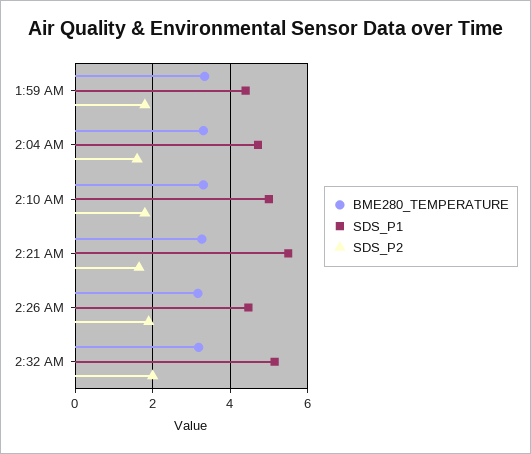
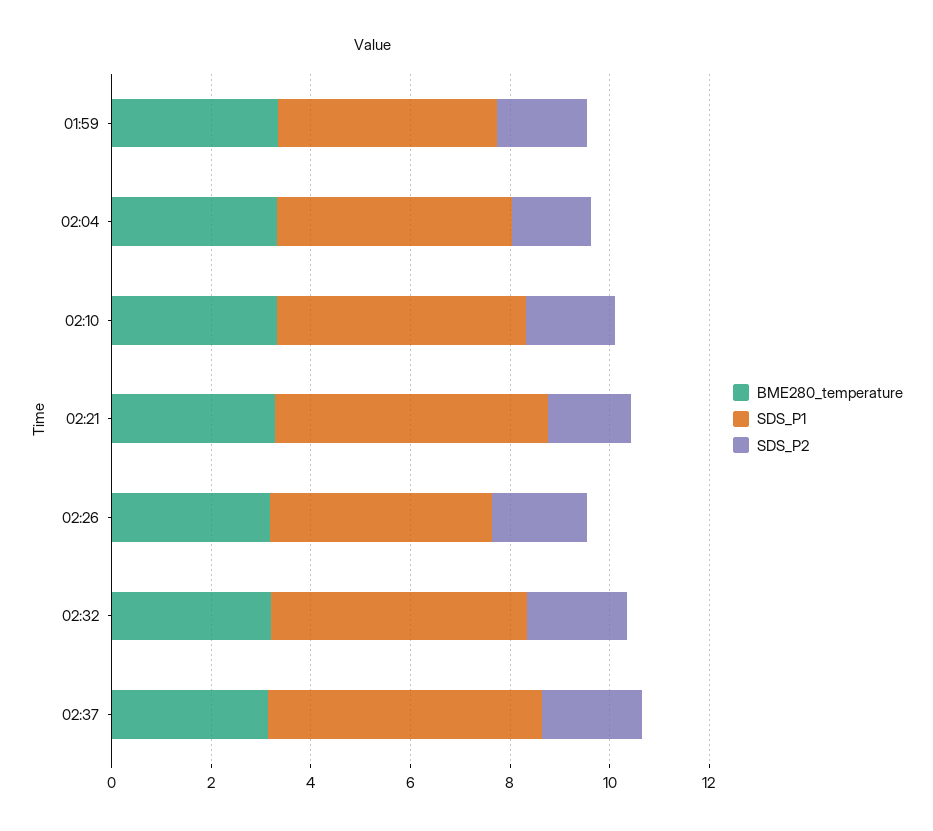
BME280_TEMPERATURE, 02:37: none -> 3
SDS_P1, 02:37: none -> 5.5
SDS_P2, 02:37: none -> 2

